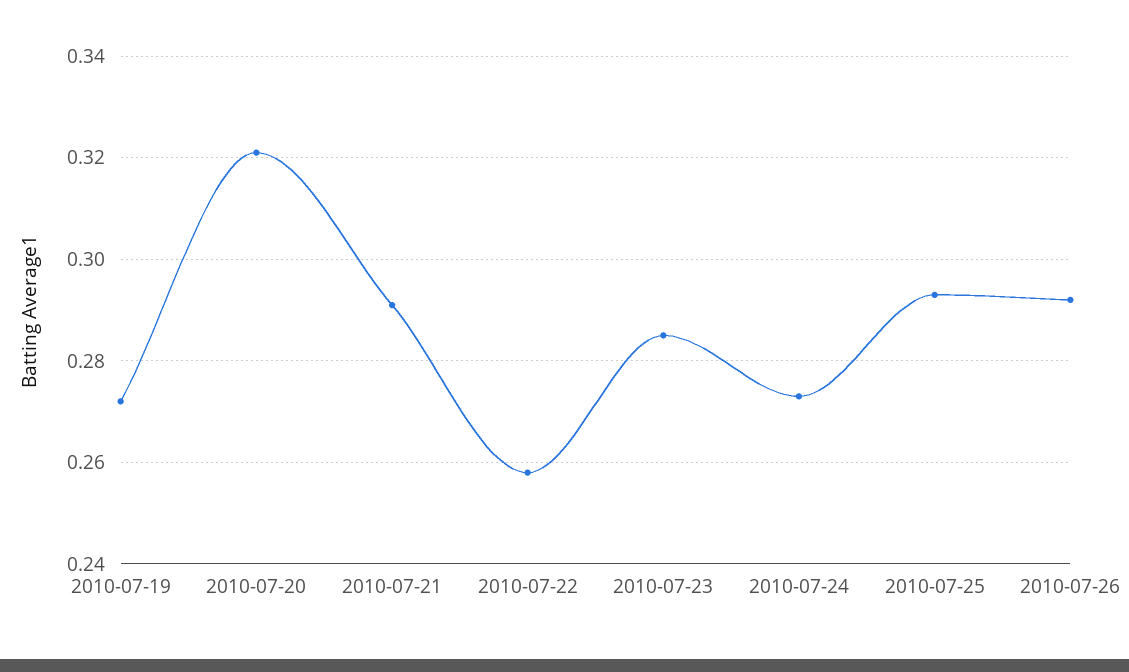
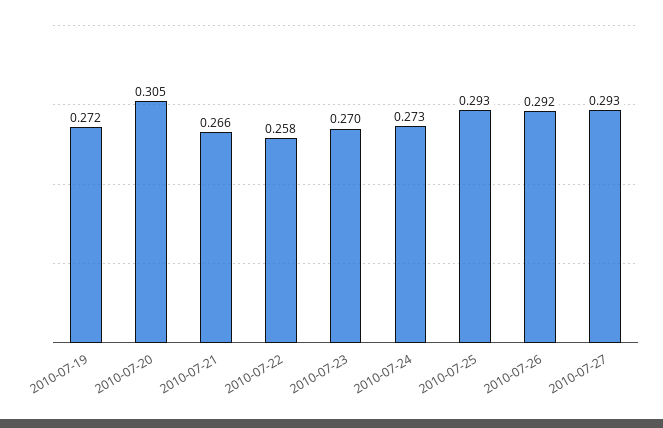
2010-07-20: 0.32 -> 0.305
2010-07-21: 0.29 -> 0.266
2010-07-23: 0.285 -> 0.27
2010-07-27: none -> 0.293

